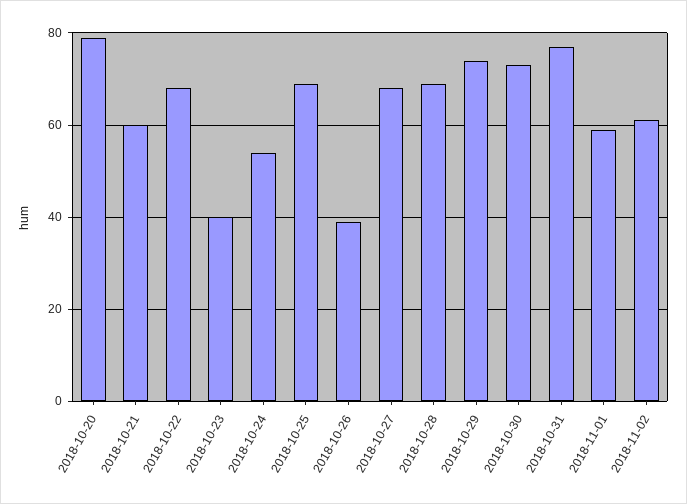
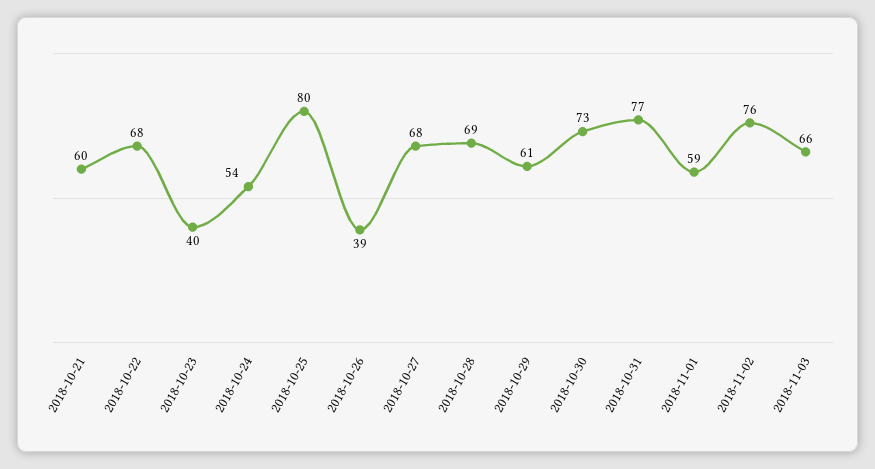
2018-10-20: 80 -> none
2018-10-25: 70 -> 80
2018-10-29: 75 -> 61
2018-11-02: 60 -> 76
2018-11-03: none -> 66

